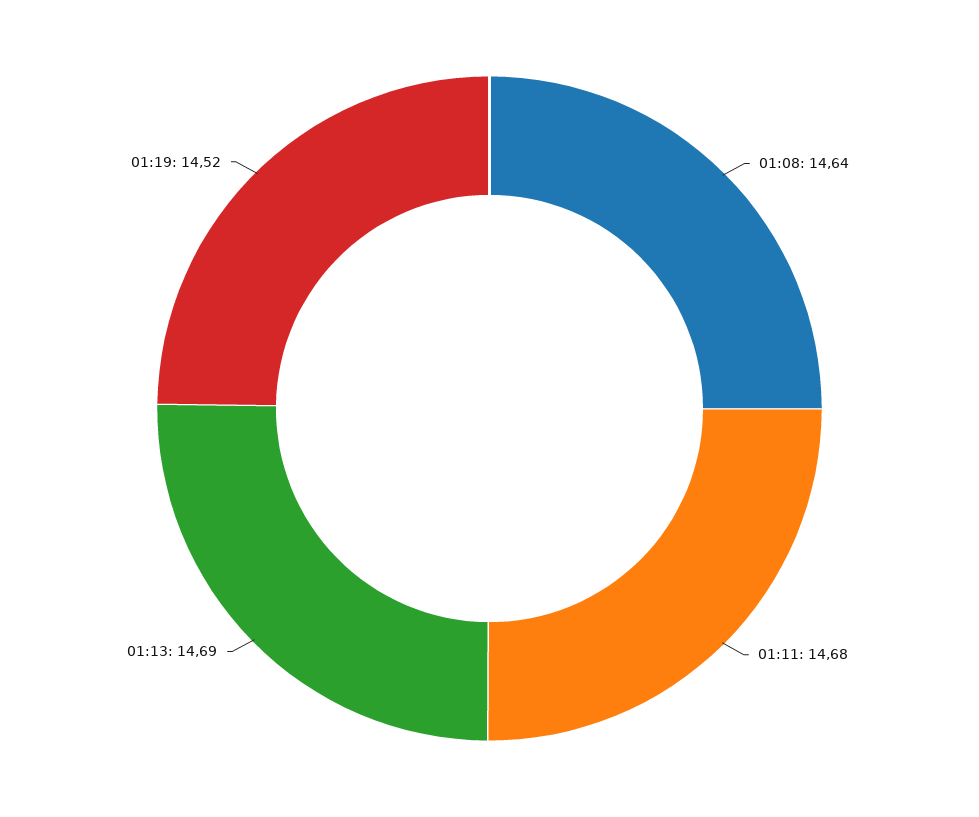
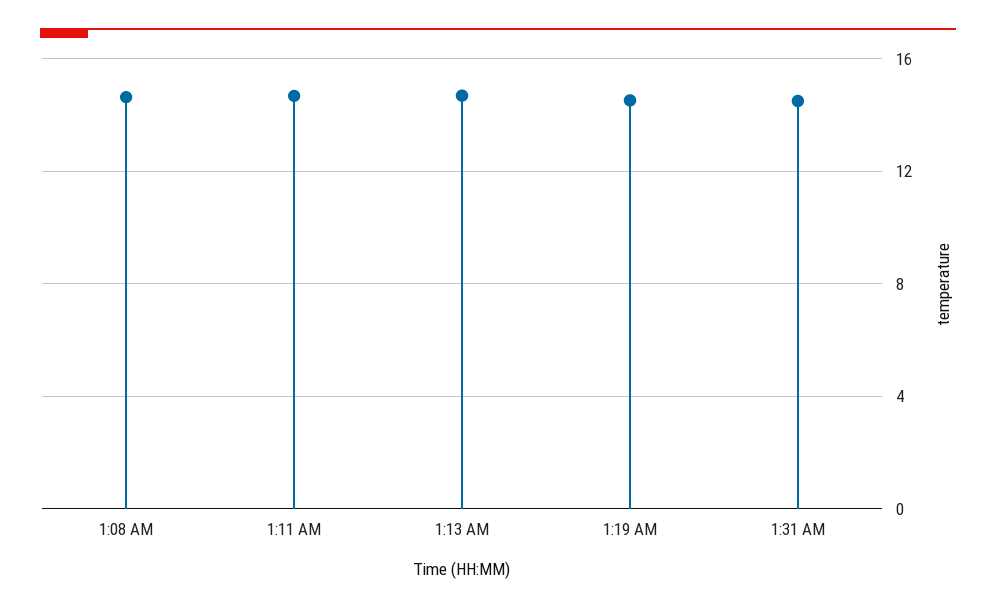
1:31 AM: none -> 14.5

